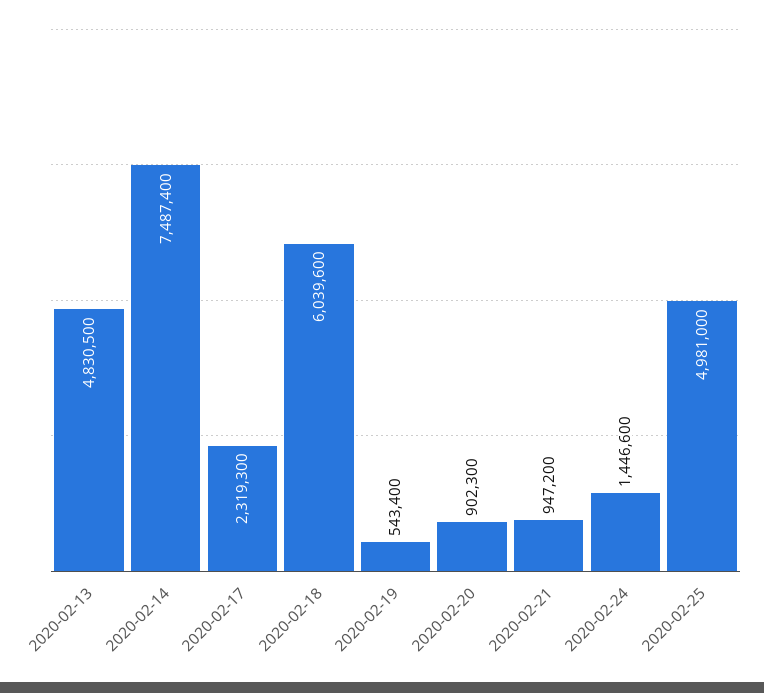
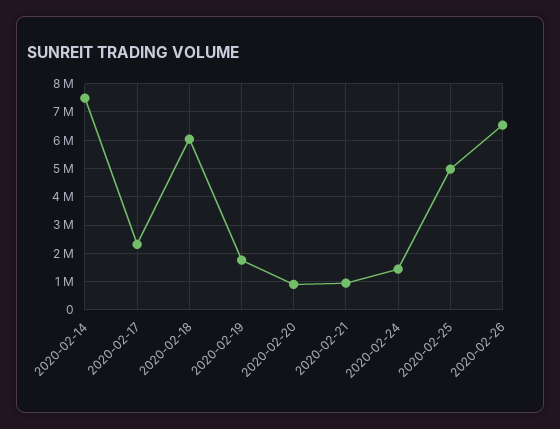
2020-02-13: 4830500 -> none
2020-02-19: 543400 -> 1750000
2020-02-26: none -> 6500000

